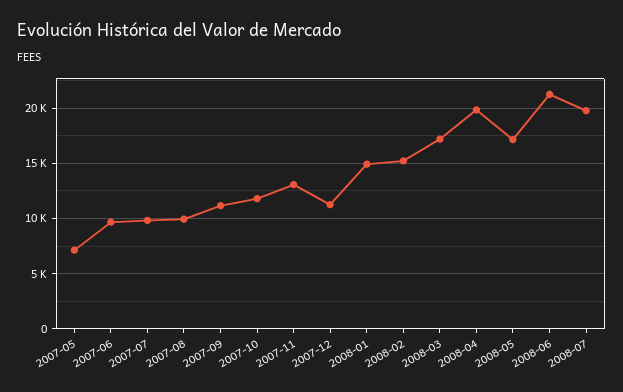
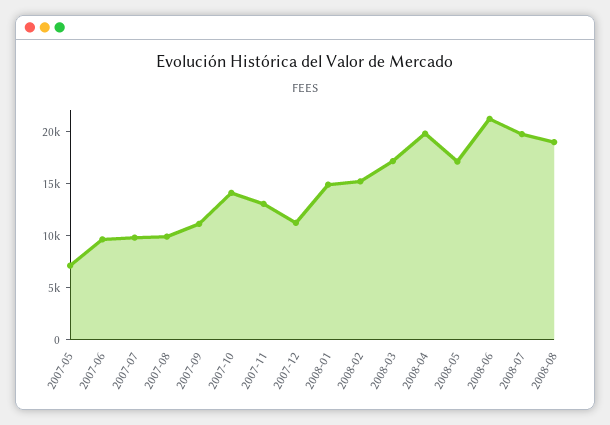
2007-10: 12000 -> 14000
2008-08: none -> 19000

